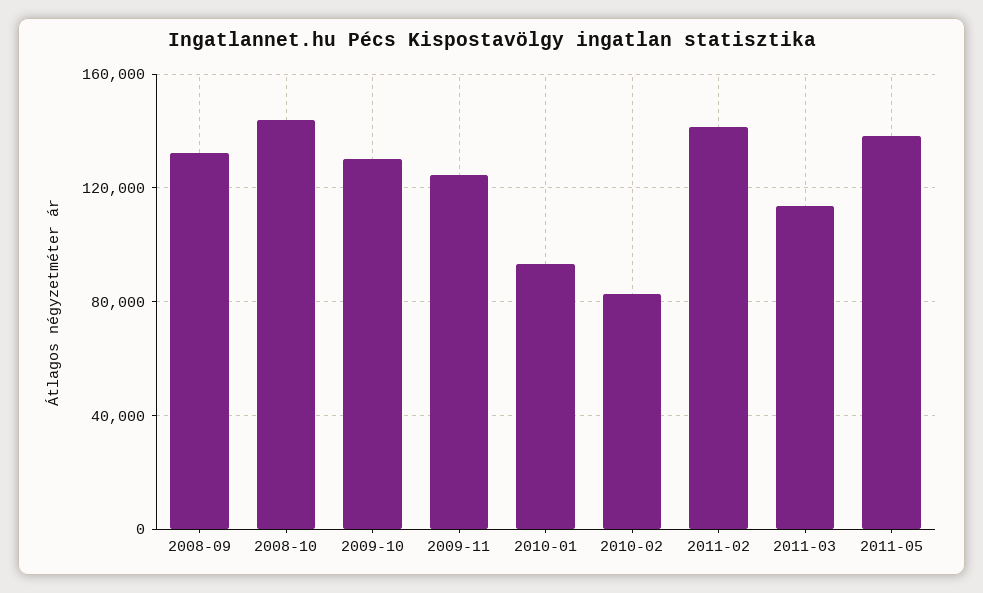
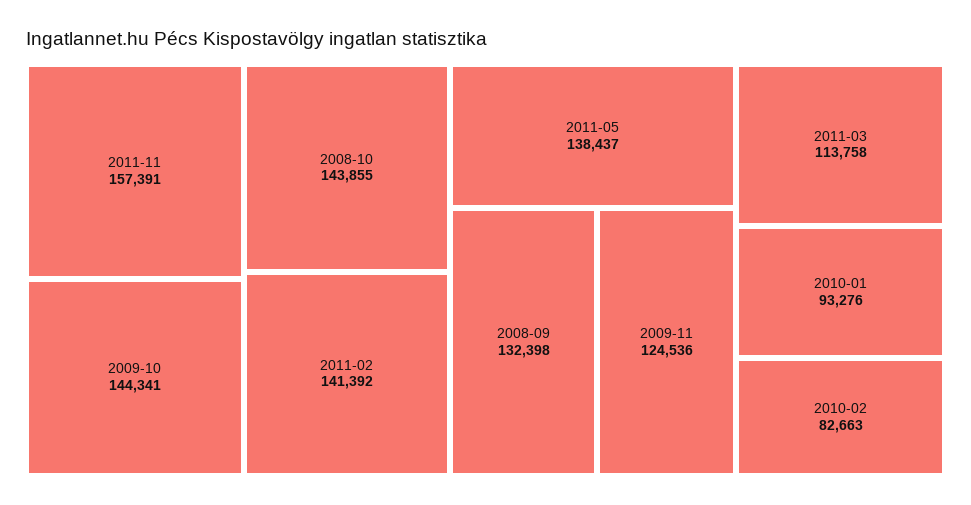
2009-10: 130000 -> 144341
2011-11: none -> 157391

